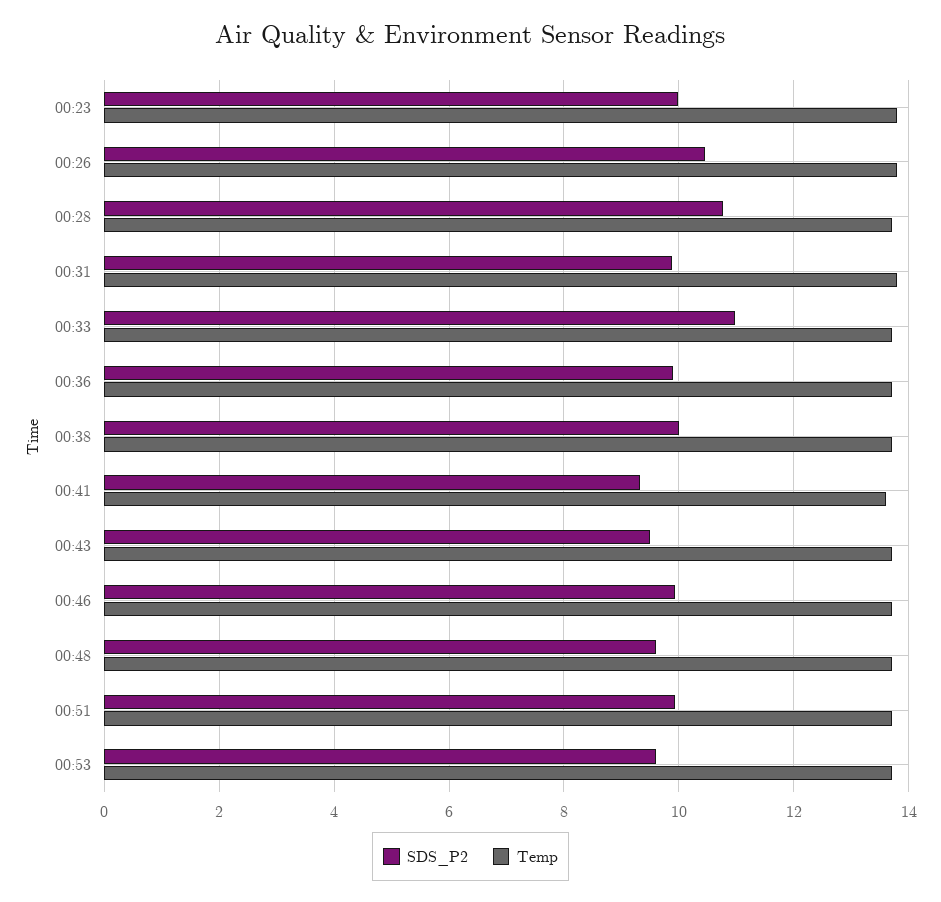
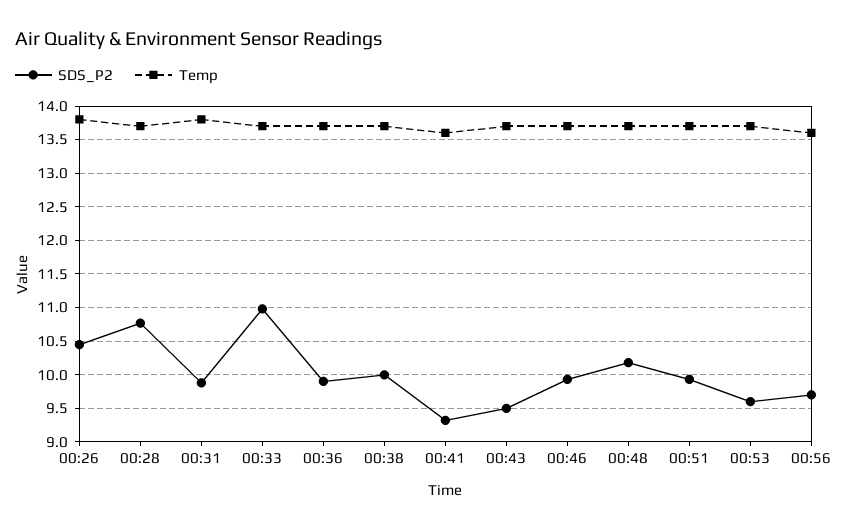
SDS_P2, 00:23: 10 -> none
Temp, 00:23: 13.8 -> none
SDS_P2, 00:48: 9.6 -> 10.2
SDS_P2, 00:56: none -> 9.7
Temp, 00:56: none -> 13.6

